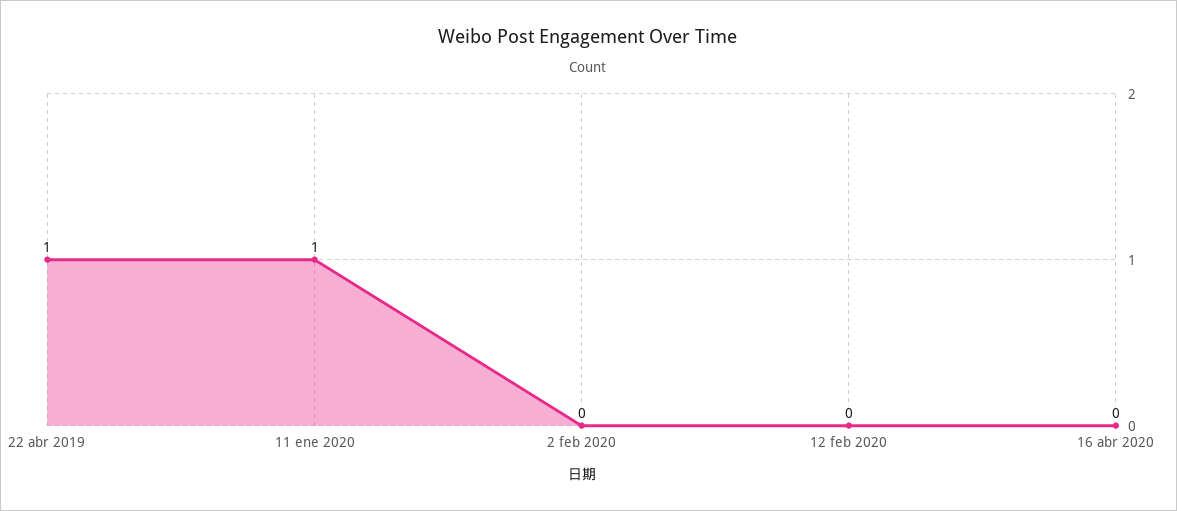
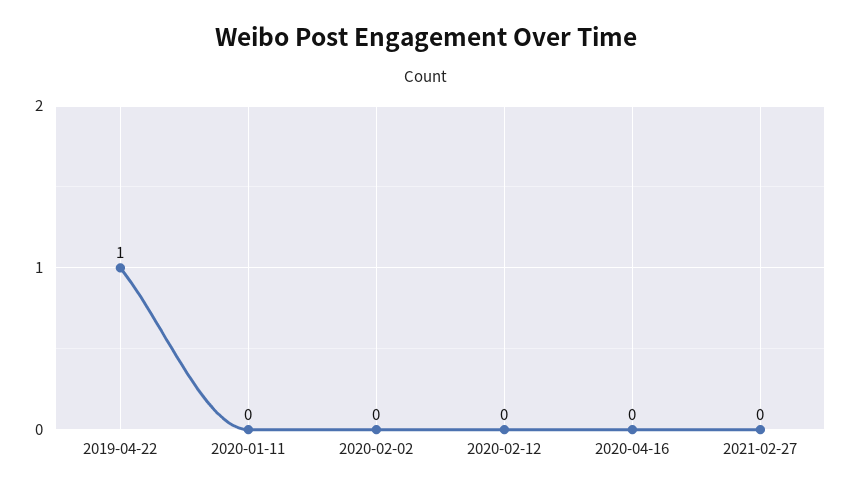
11 ene 2020: 1 -> 0
2021-02-27: none -> 0

